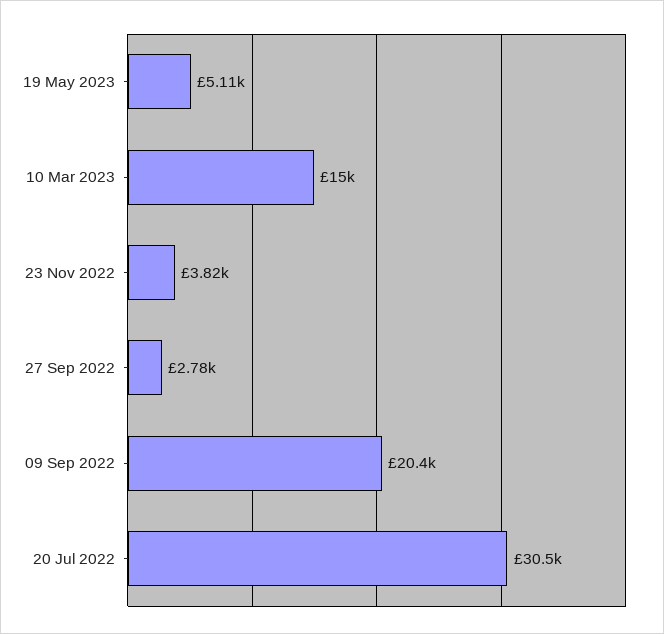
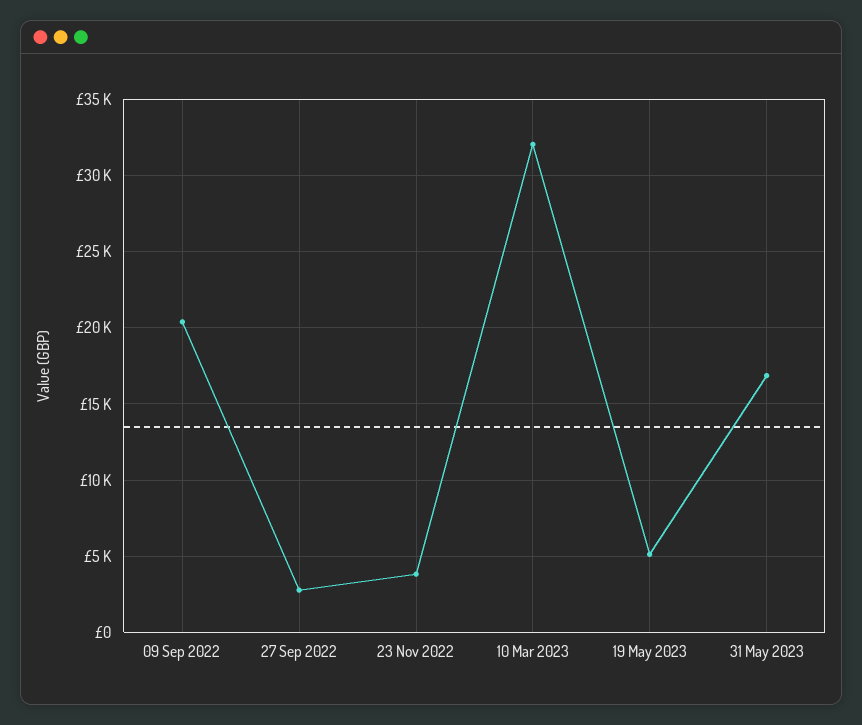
10 Mar 2023: 15000 -> 32000
20 Jul 2022: 30500 -> none
31 May 2023: none -> 17000

